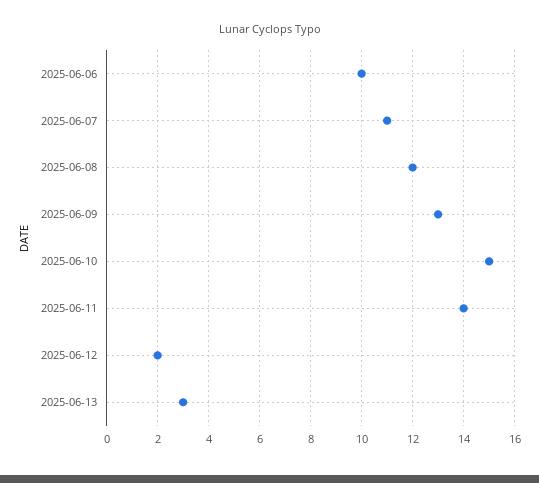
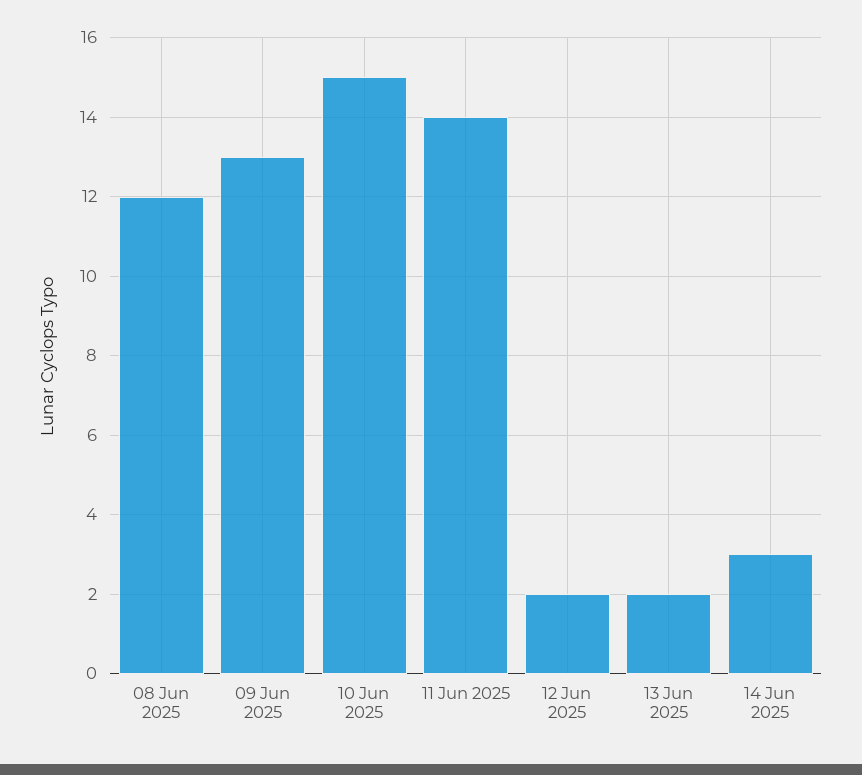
2025-06-06: 10 -> none
2025-06-07: 11 -> none
2025-06-13: 3 -> 2
14 Jun 2025: none -> 3

